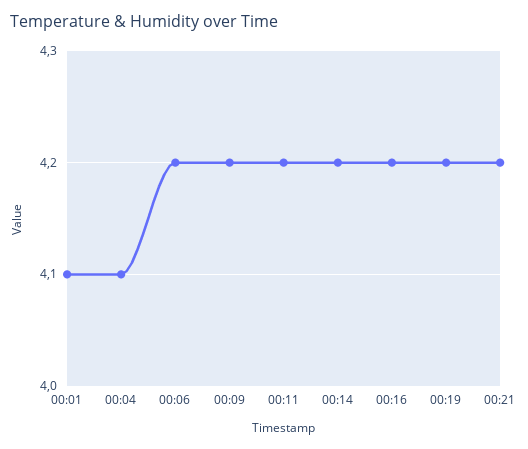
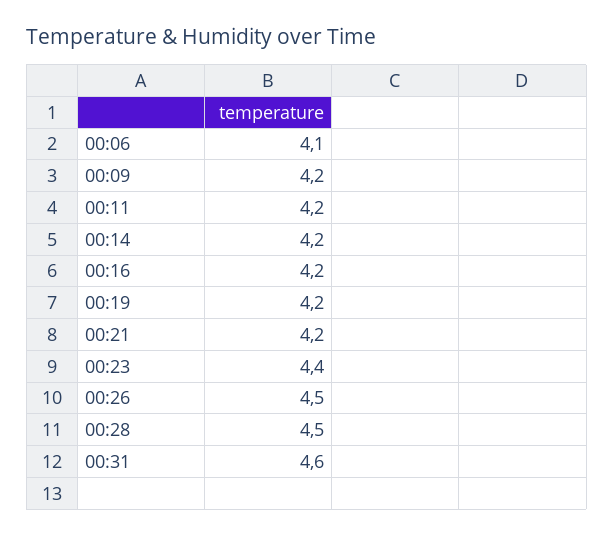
00:01: 4.1 -> none
00:04: 4.1 -> none
00:06: 4.2 -> 4.1
00:23: none -> 4.4
00:26: none -> 4.5
00:28: none -> 4.5
00:31: none -> 4.6

